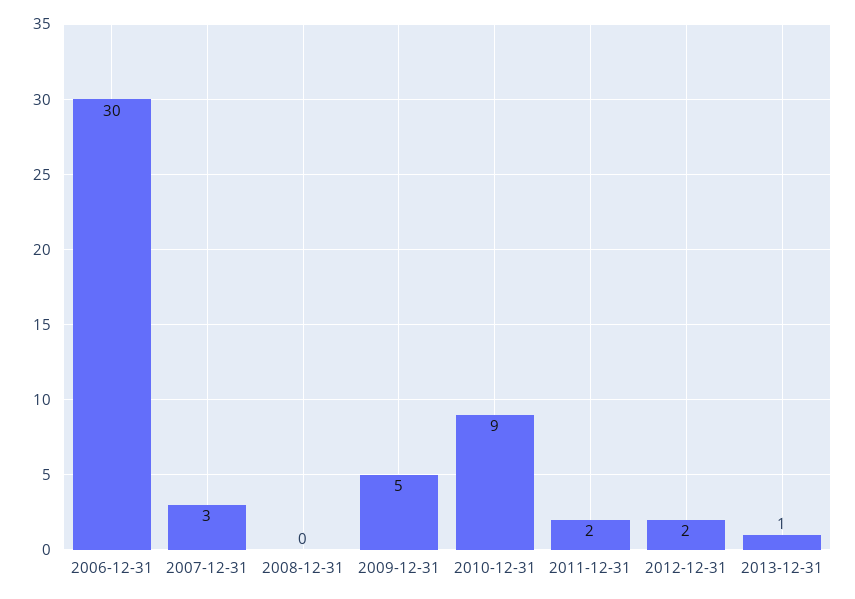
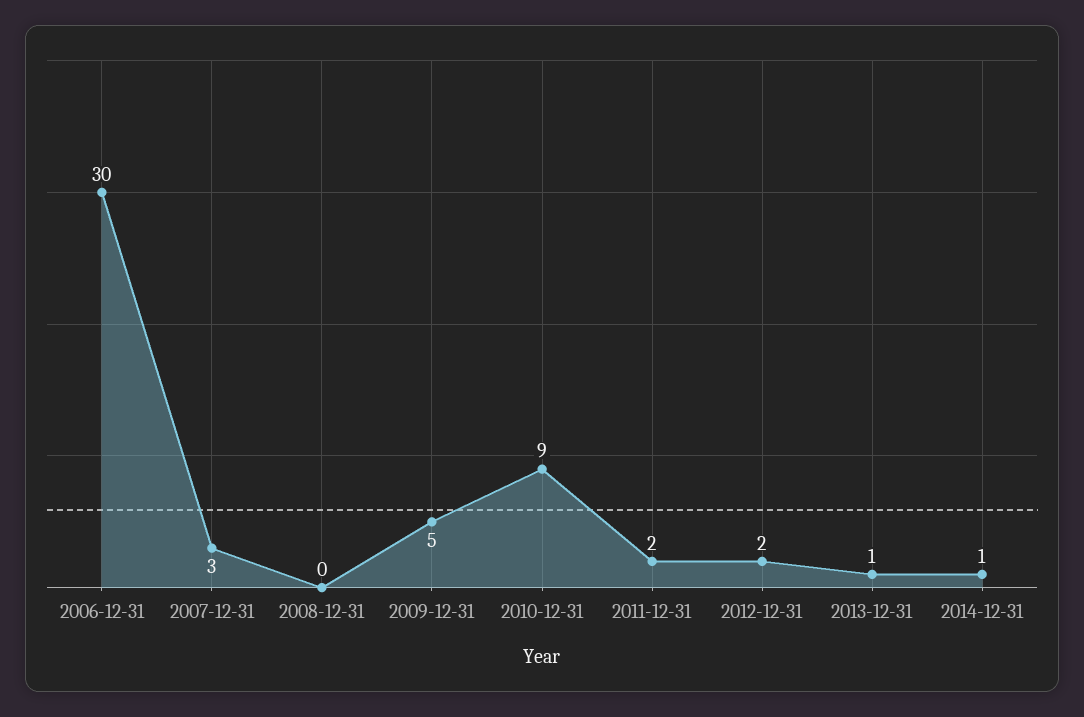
2014-12-31: none -> 1

